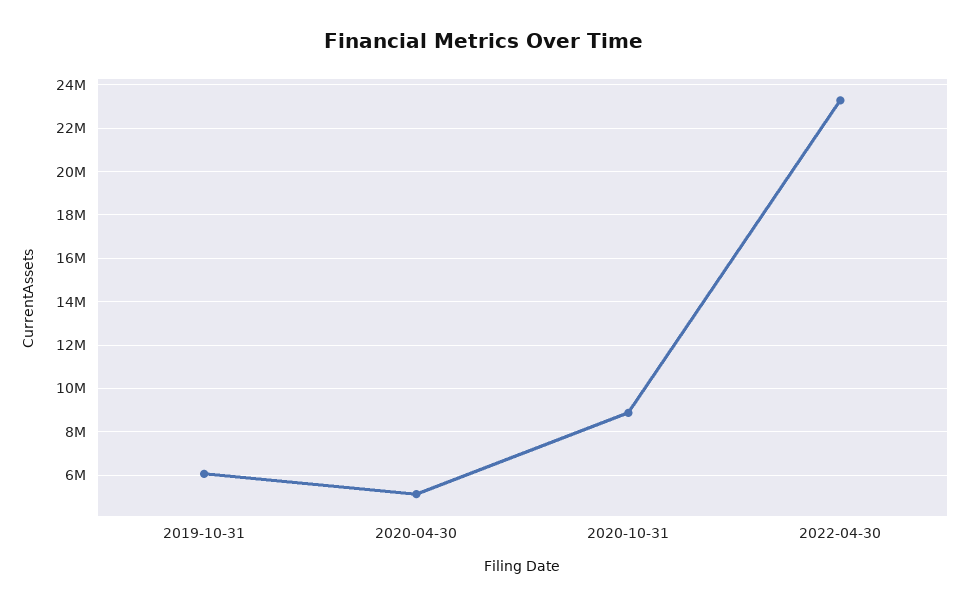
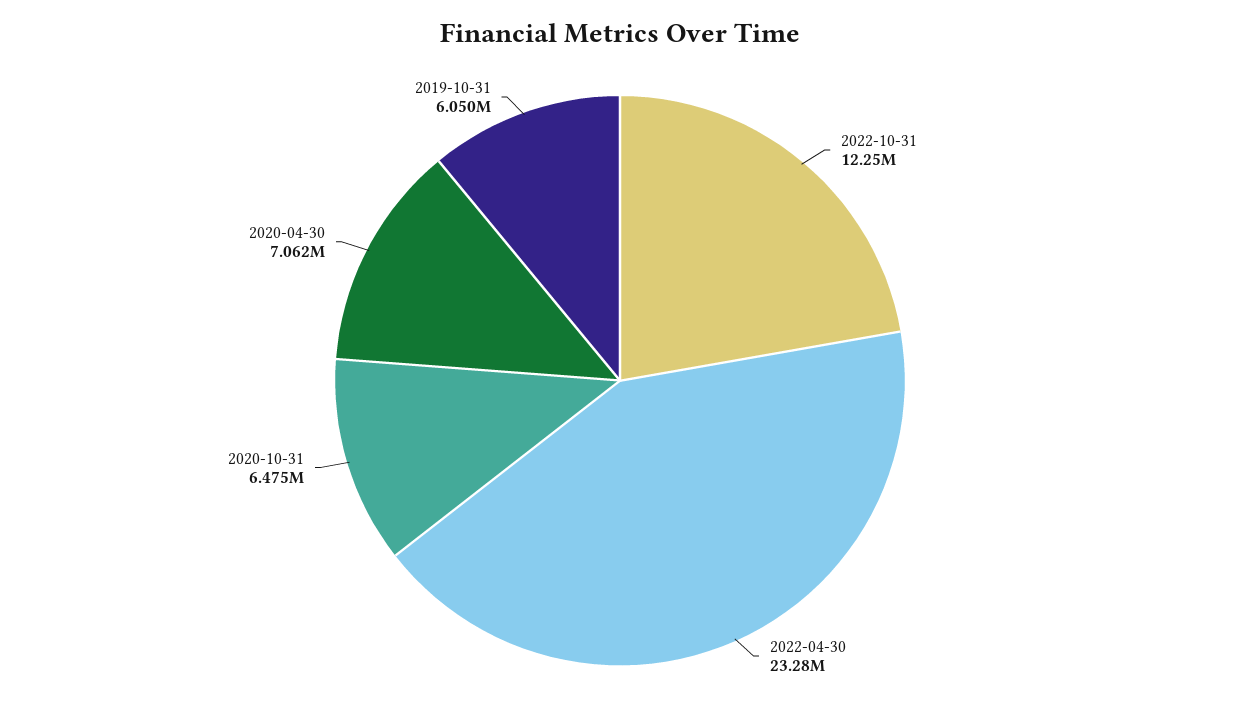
2020-04-30: 5000000 -> 7062000
2020-10-31: 9000000 -> 6475000
2022-10-31: none -> 12250000

